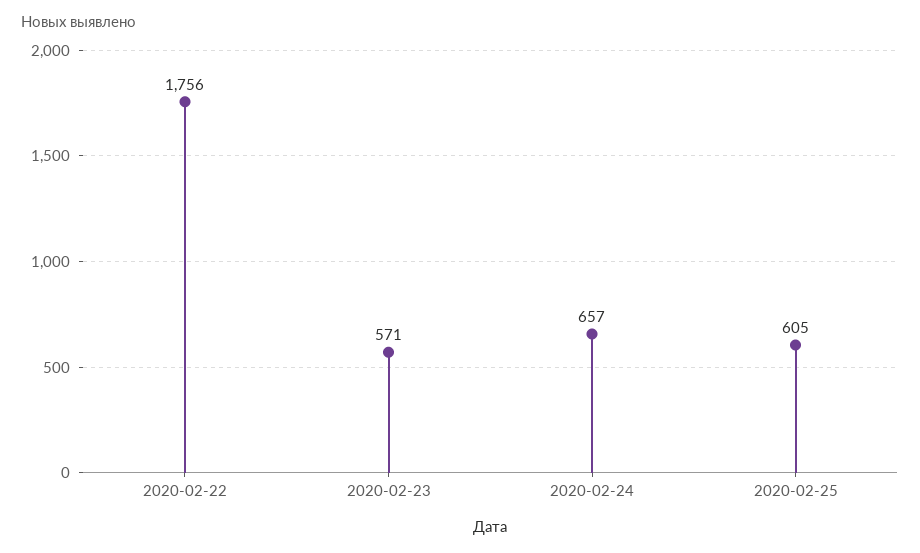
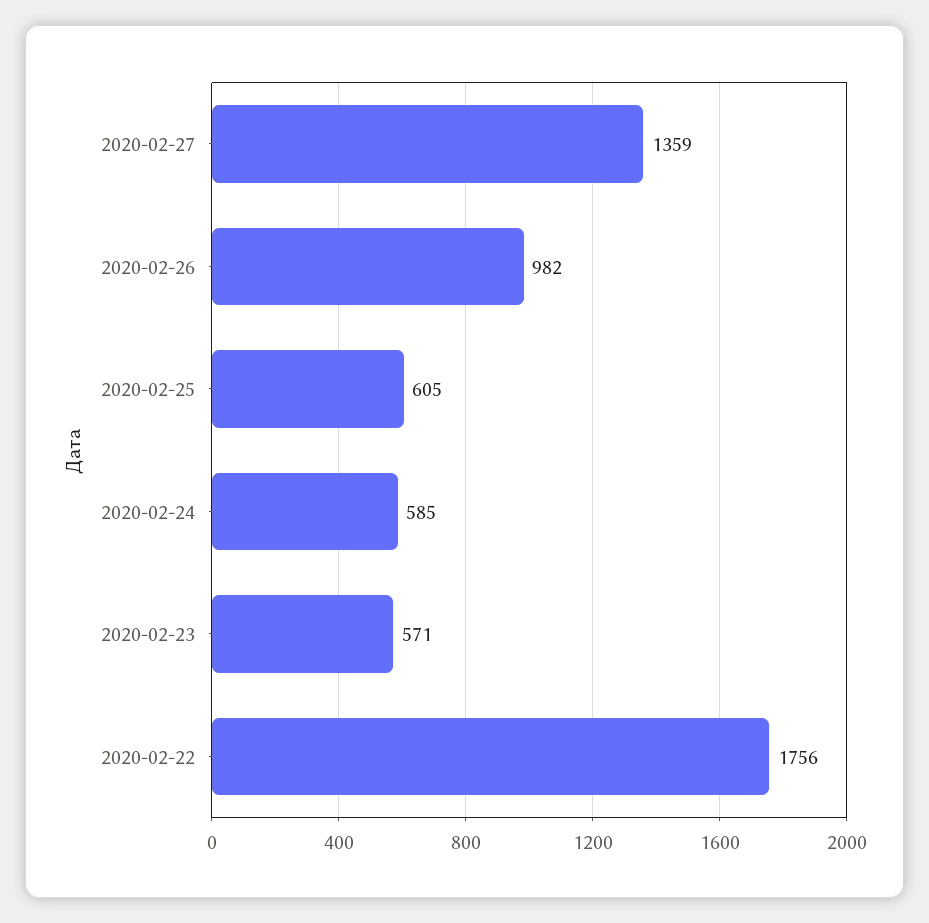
2020-02-24: 657 -> 585
2020-02-27: none -> 1359
2020-02-26: none -> 982

